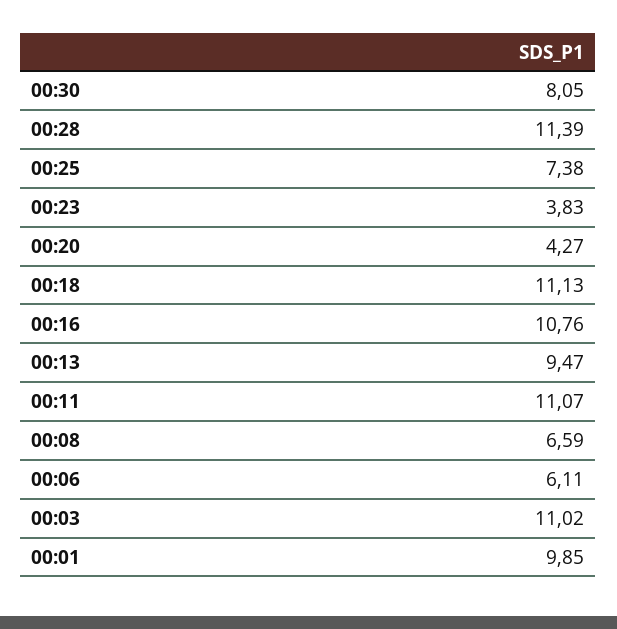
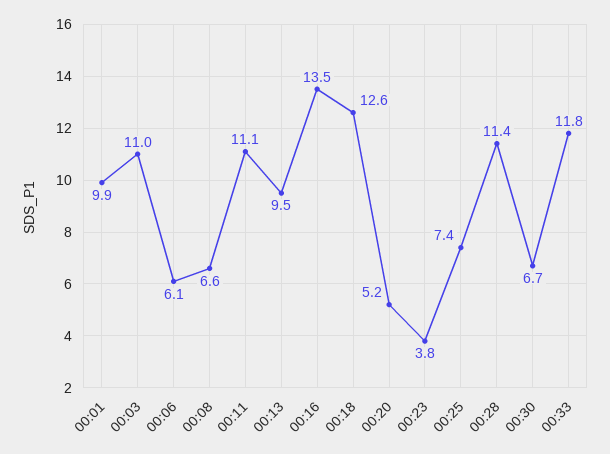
00:30: 8.05 -> 6.7
00:20: 4.27 -> 5.2
00:18: 11.13 -> 12.6
00:16: 10.76 -> 13.5
00:33: none -> 11.8

